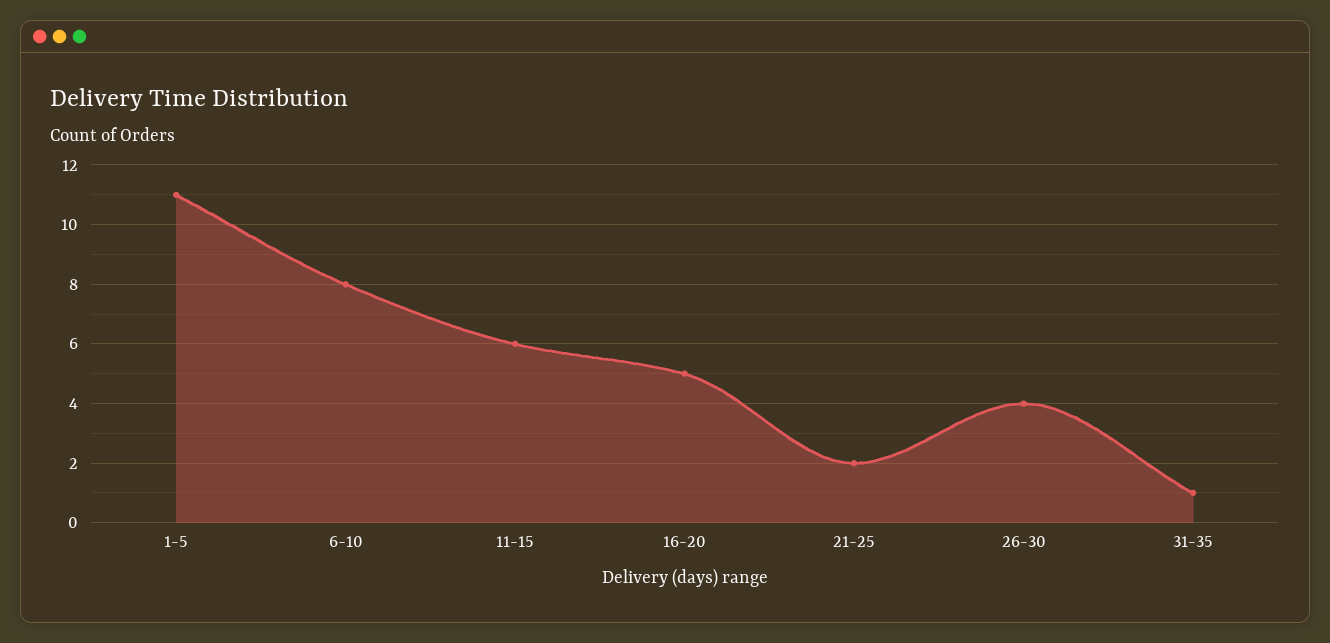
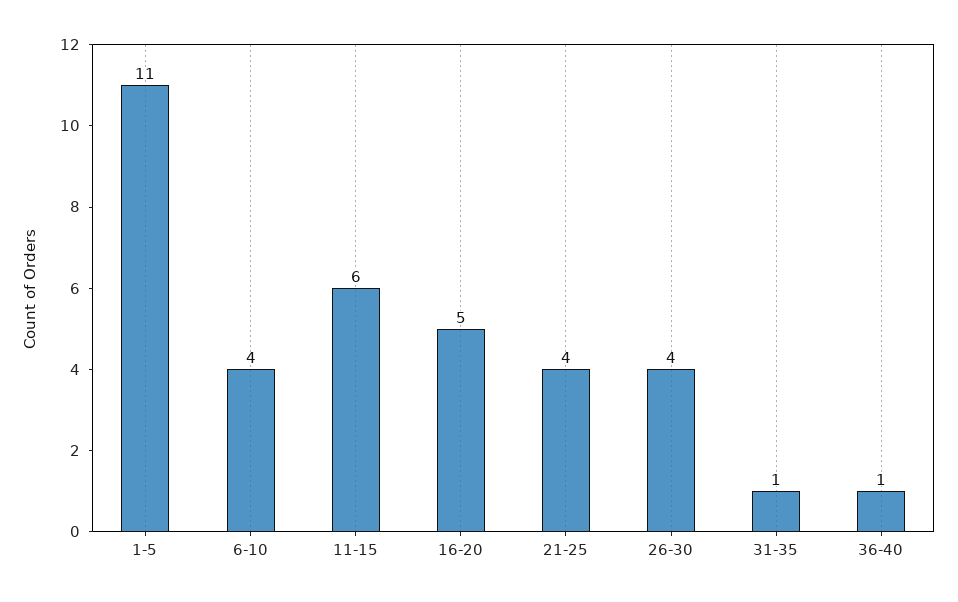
6-10: 8 -> 4
21-25: 2 -> 4
36-40: none -> 1

